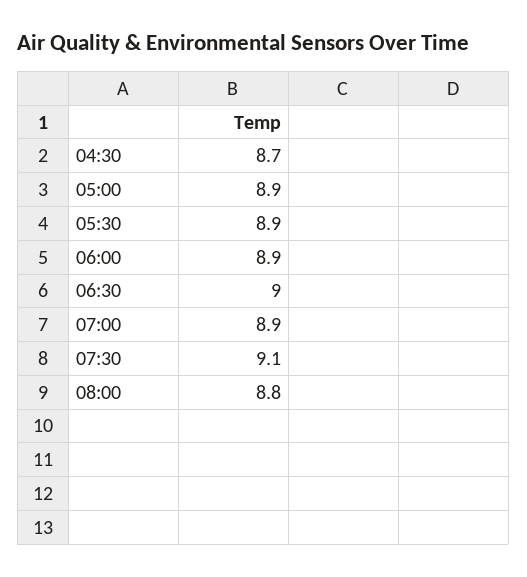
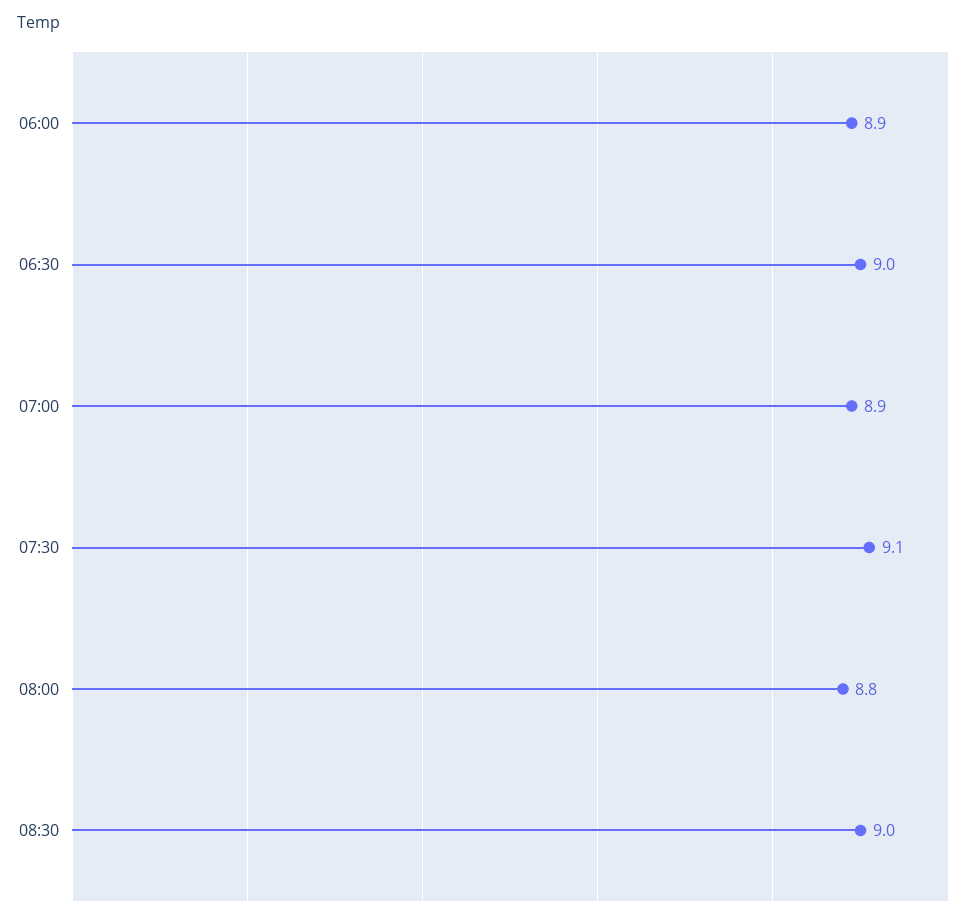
04:30: 8.7 -> none
05:00: 8.9 -> none
05:30: 8.9 -> none
08:30: none -> 9

